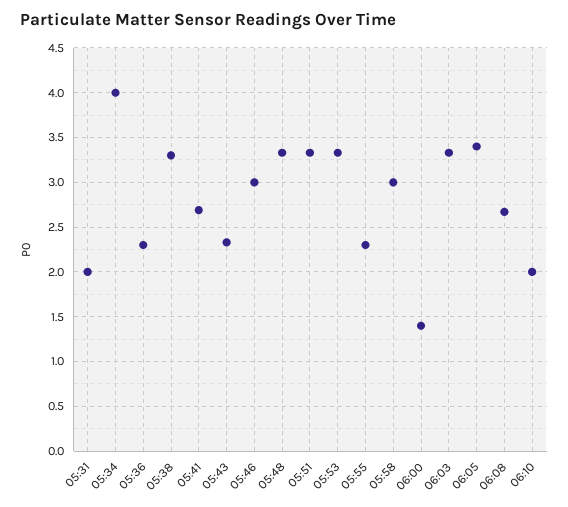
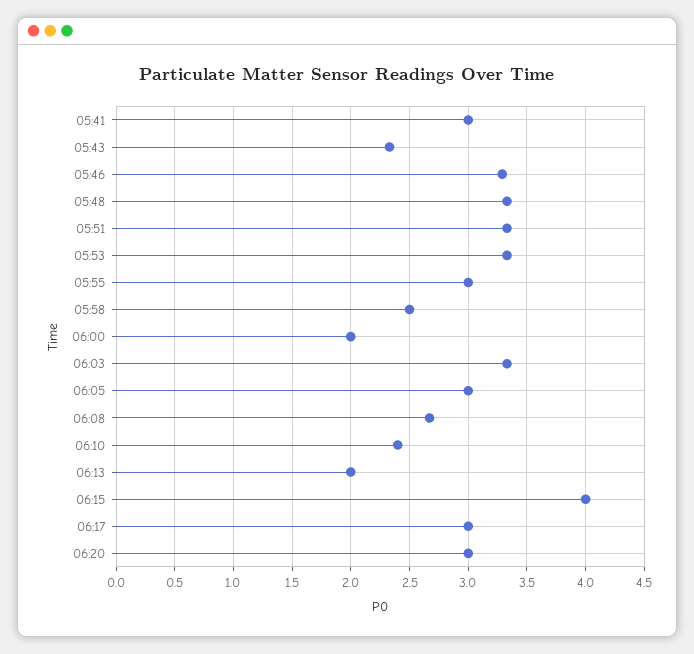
05:31: 2 -> none
05:34: 4 -> none
05:36: 2.3 -> none
05:38: 3.3 -> none
05:41: 2.7 -> 3
05:46: 3 -> 3.3
05:55: 2.3 -> 3
05:58: 3 -> 2.5
06:00: 1.4 -> 2
06:05: 3.4 -> 3
06:10: 2 -> 2.4
06:13: none -> 2
06:15: none -> 4
06:17: none -> 3
06:20: none -> 3

